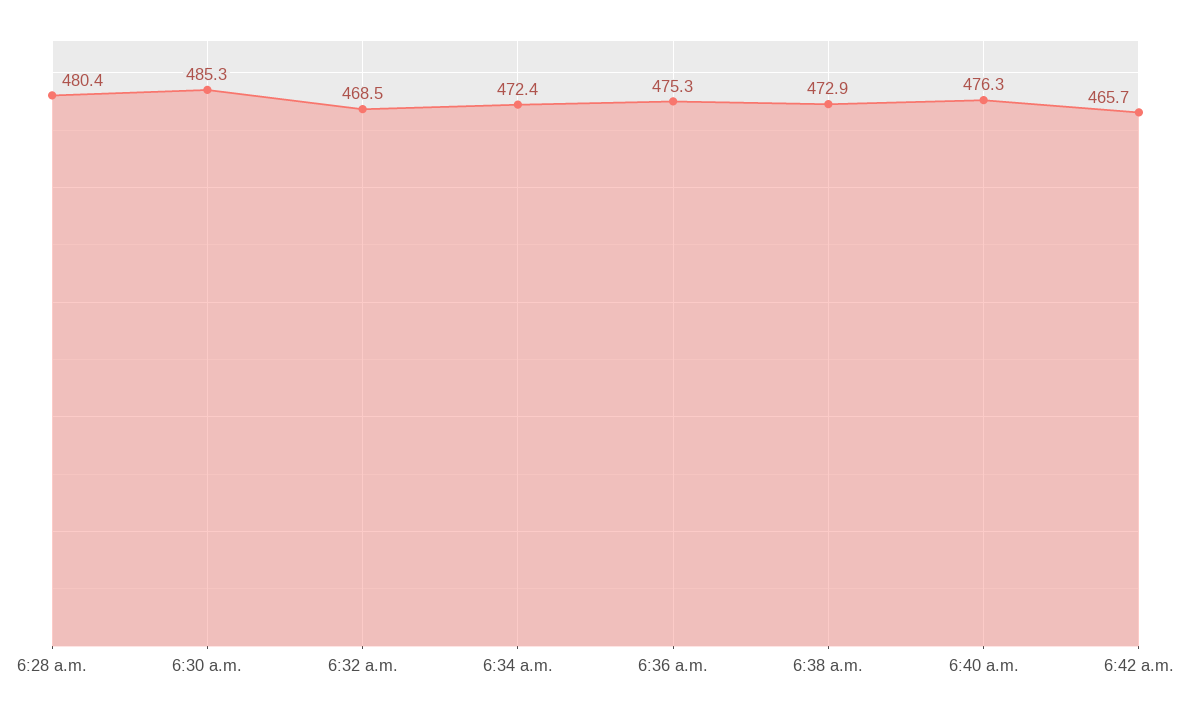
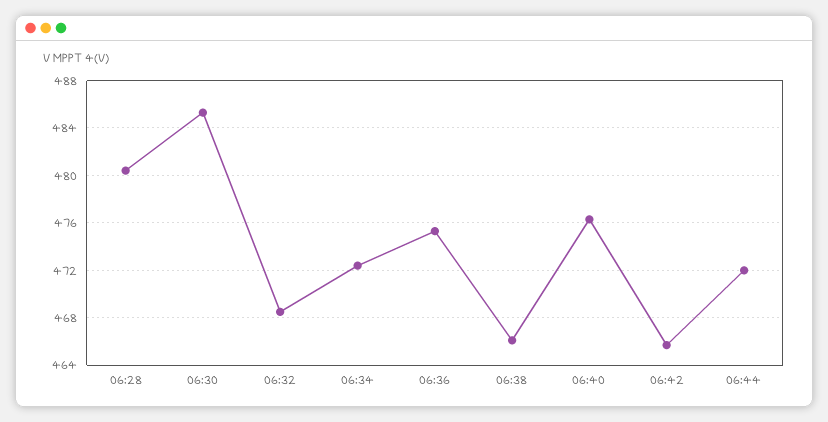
6:38 a.m.: 472.9 -> 466
06:44: none -> 472

